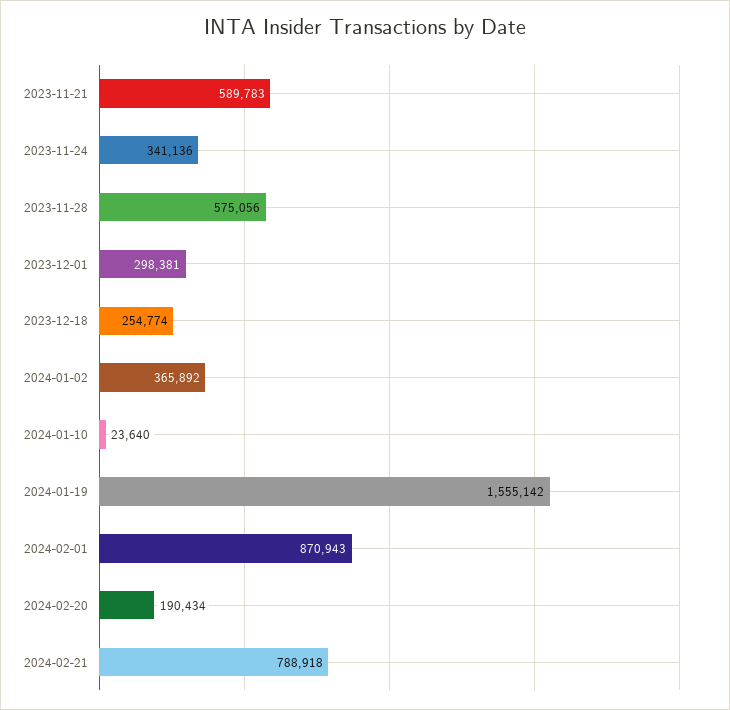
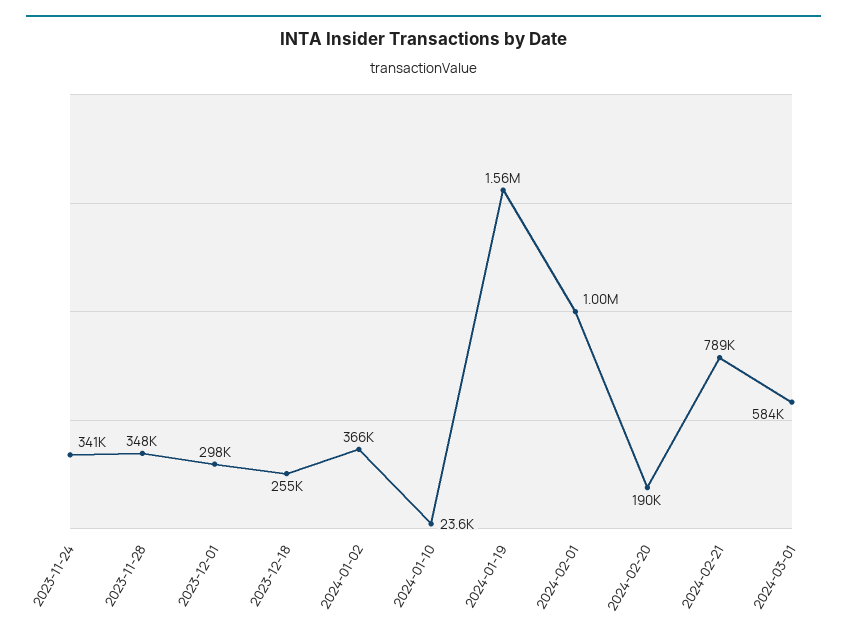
2023-11-21: 589783 -> none
2023-11-28: 575056 -> 348000
2024-02-01: 870943 -> 1000000
2024-03-01: none -> 584000

